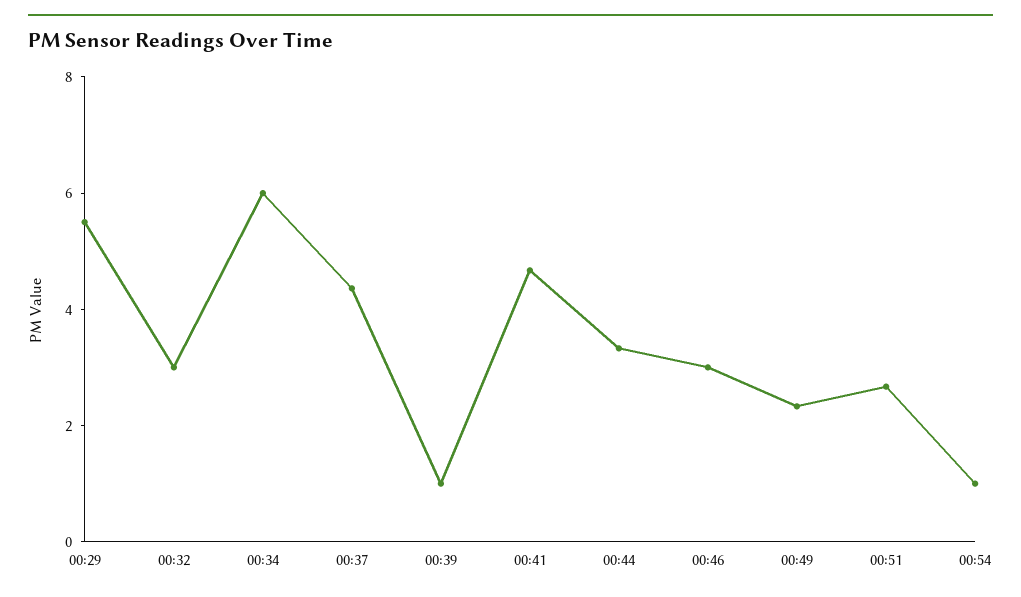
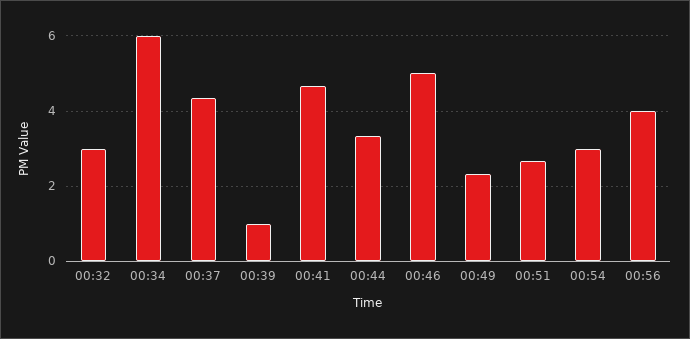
00:29: 5.5 -> none
00:46: 3 -> 5
00:54: 1 -> 3
00:56: none -> 4

